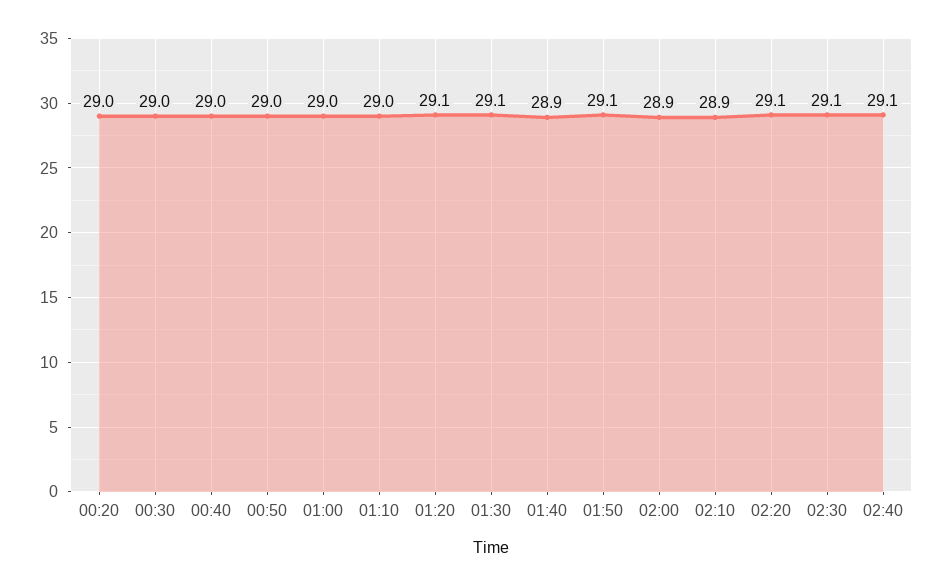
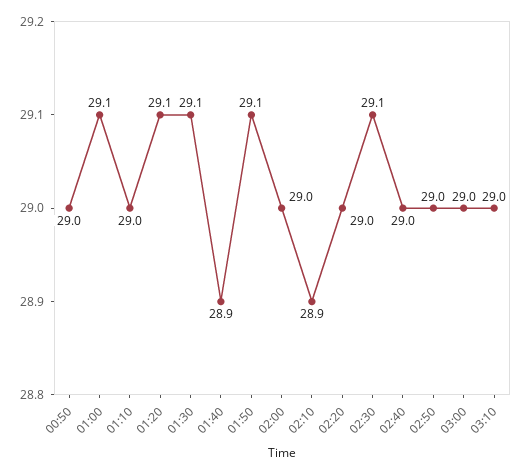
00:20: 29 -> none
00:30: 29 -> none
00:40: 29 -> none
01:00: 29 -> 29.1
02:00: 28.9 -> 29
02:20: 29.1 -> 29
02:40: 29.1 -> 29
02:50: none -> 29
03:00: none -> 29
03:10: none -> 29

